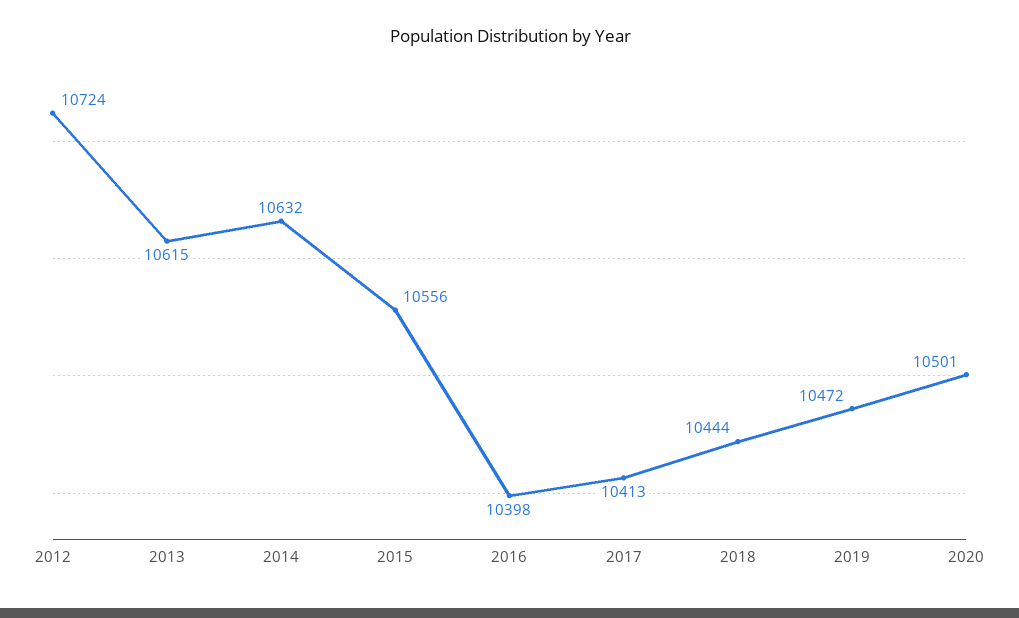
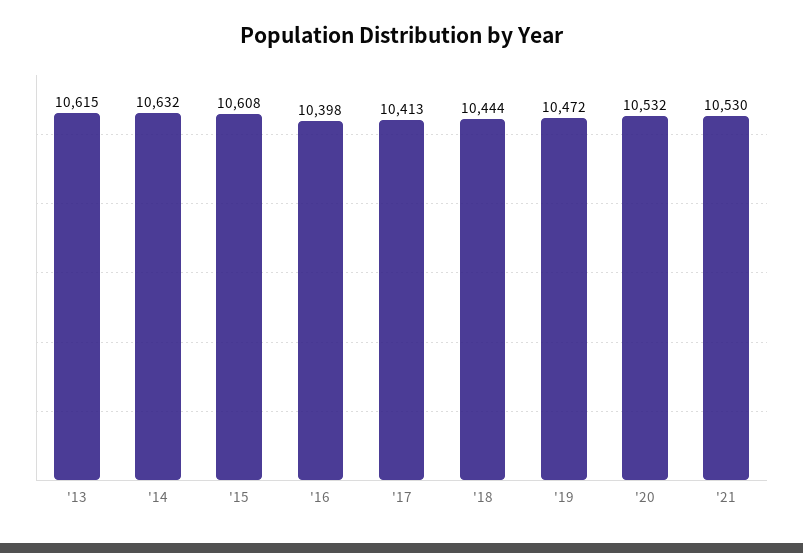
2012: 10724 -> none
2015: 10556 -> 10608
2020: 10501 -> 10532
'21: none -> 10530

